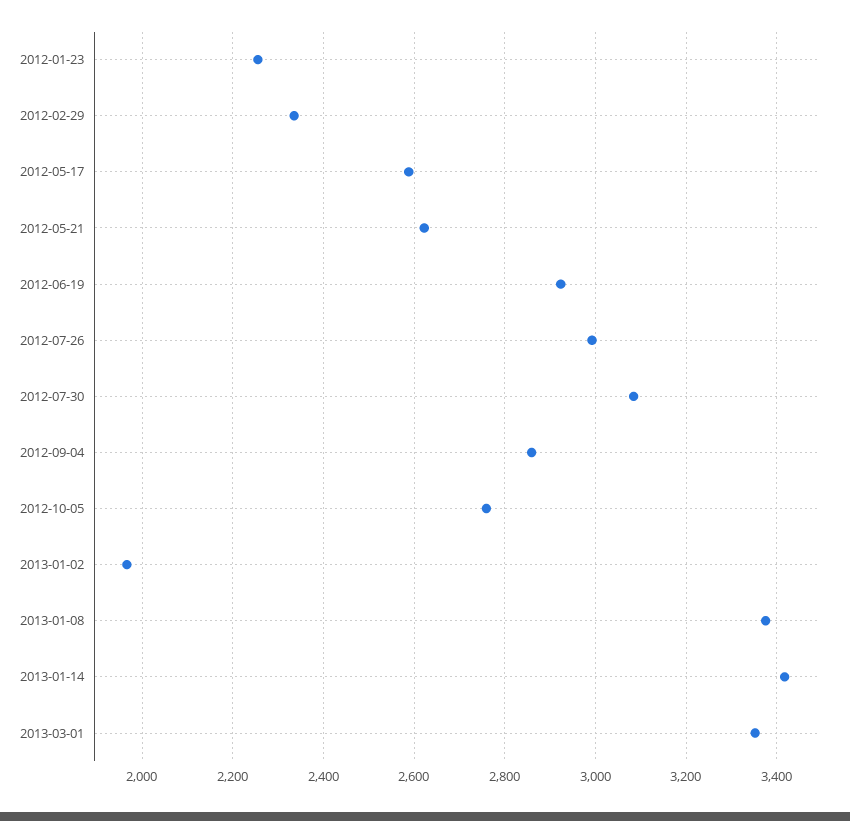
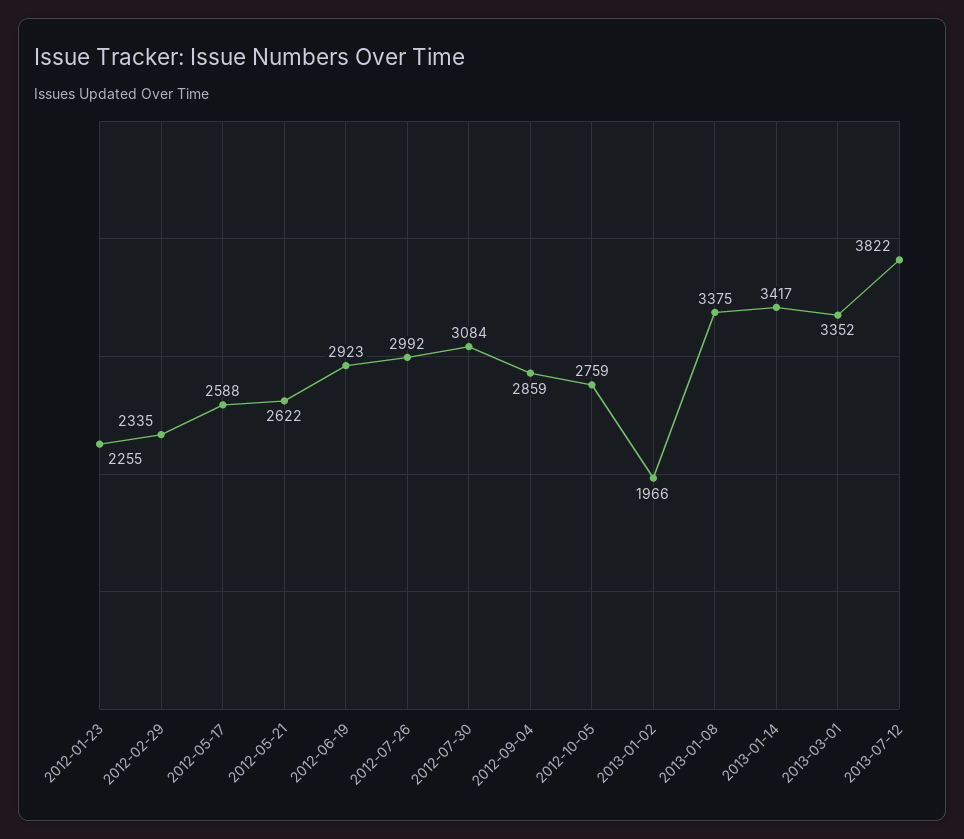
2013-07-12: none -> 3822

